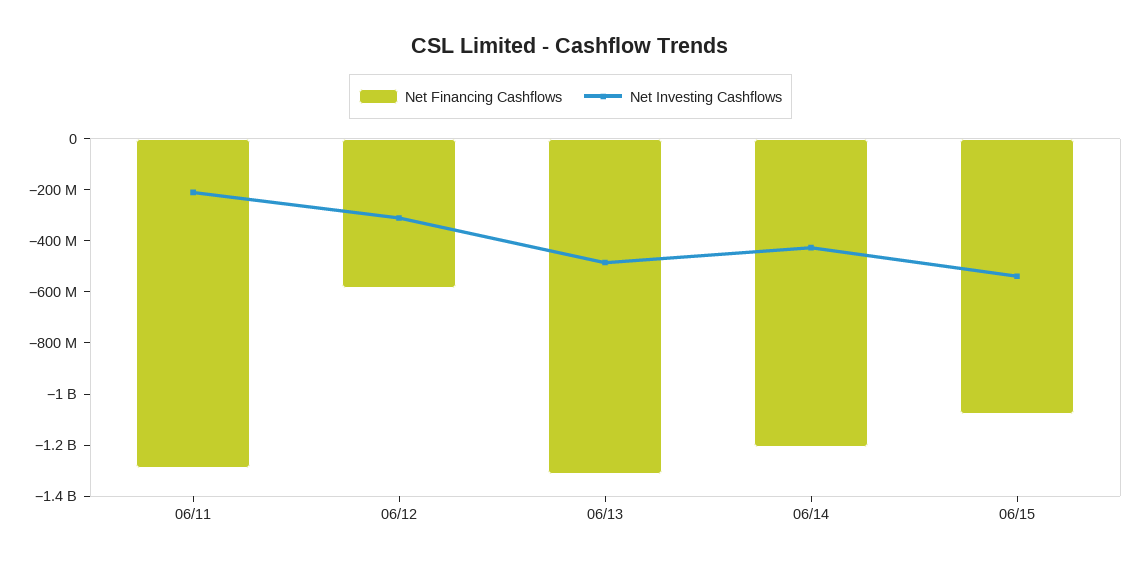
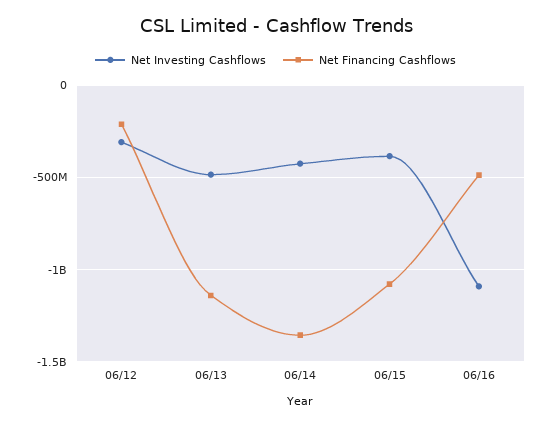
Net Financing Cashflows, 06/11: -1300000000 -> none
Net Investing Cashflows, 06/11: -200000000 -> none
Net Financing Cashflows, 06/12: -600000000 -> -200000000
Net Financing Cashflows, 06/13: -1300000000 -> -1150000000
Net Financing Cashflows, 06/14: -1200000000 -> -1350000000
Net Investing Cashflows, 06/15: -550000000 -> -400000000
Net Investing Cashflows, 06/16: none -> -1100000000
Net Financing Cashflows, 06/16: none -> -500000000

